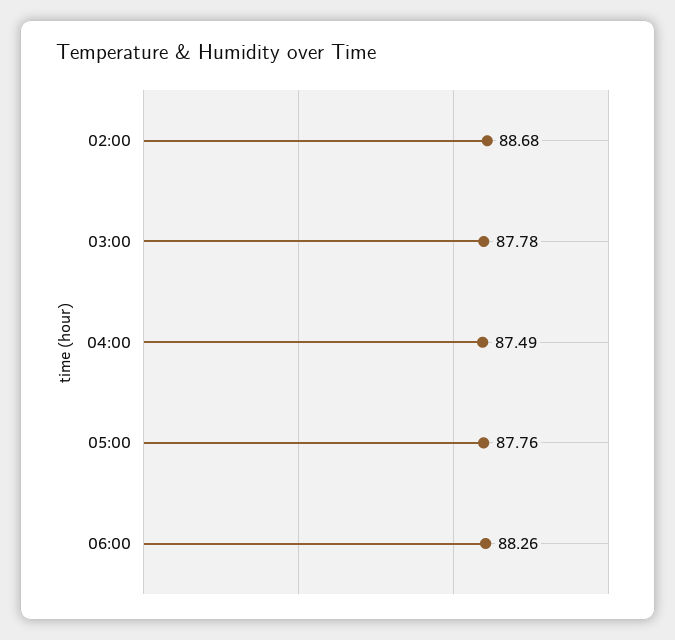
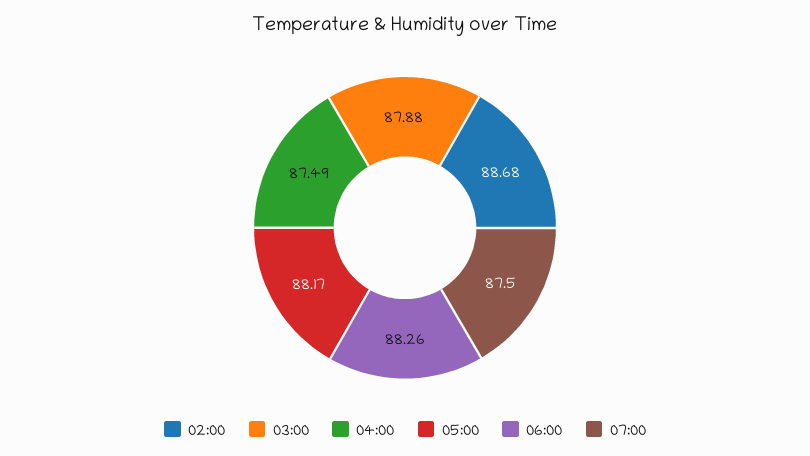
03:00: 87.78 -> 87.88
05:00: 87.76 -> 88.17
07:00: none -> 87.5

